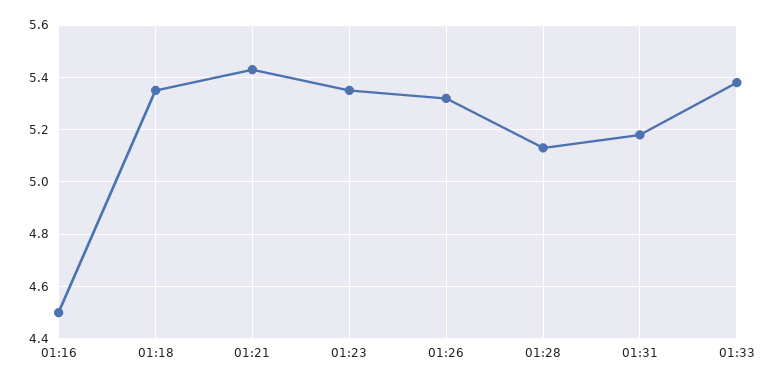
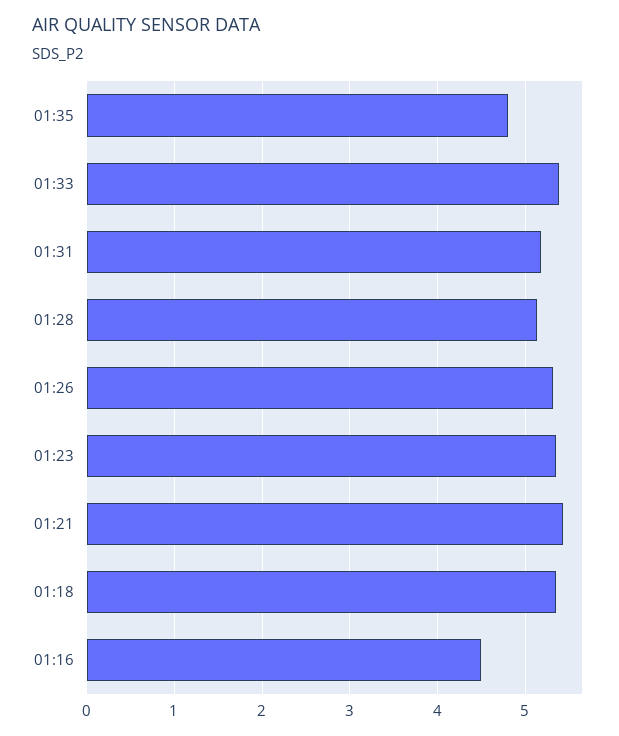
01:35: none -> 4.8

